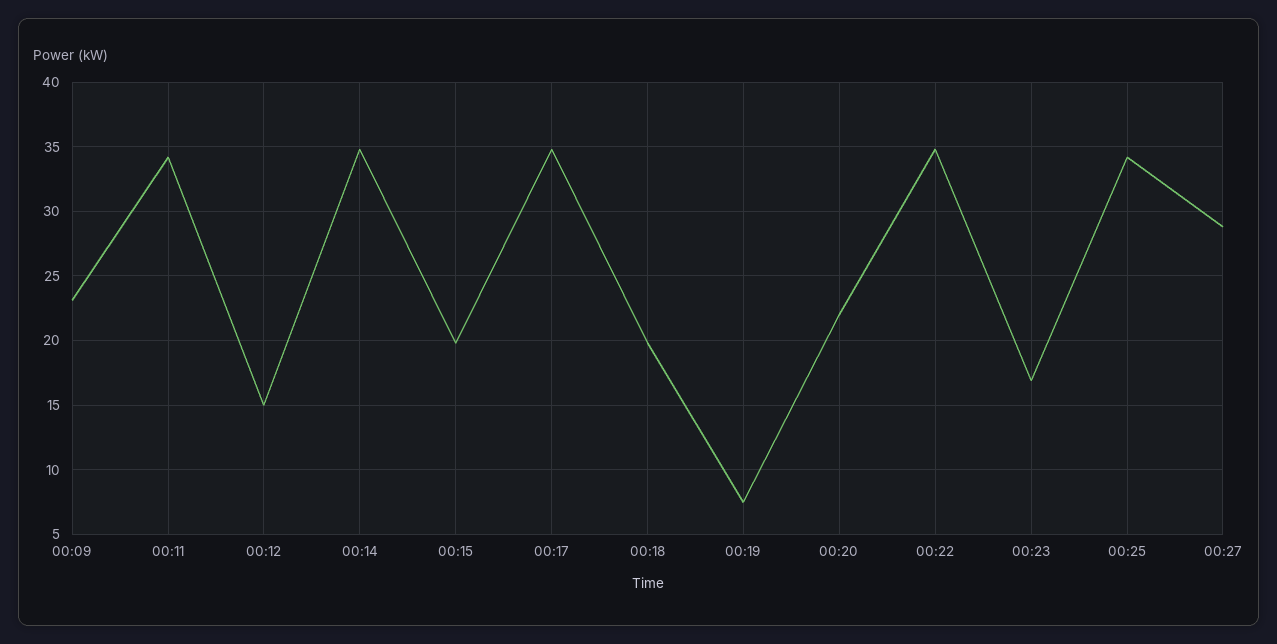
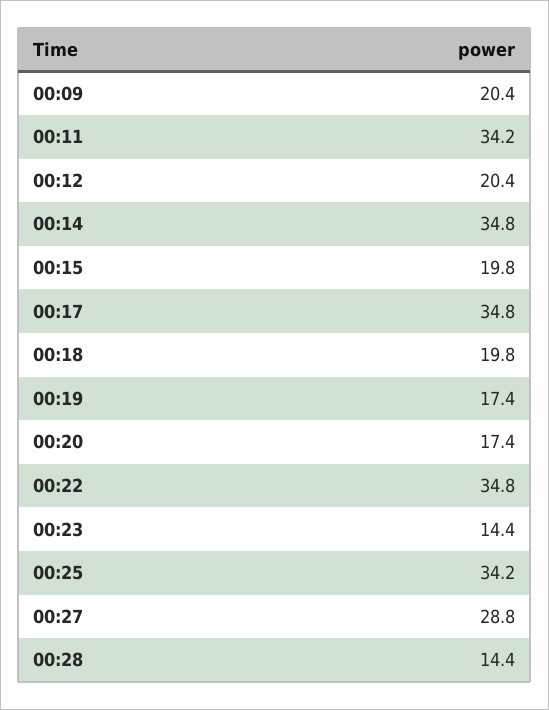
00:09: 23 -> 20.4
00:12: 15 -> 20.4
00:19: 7.5 -> 17.4
00:20: 22 -> 17.4
00:23: 17 -> 14.4
00:28: none -> 14.4

